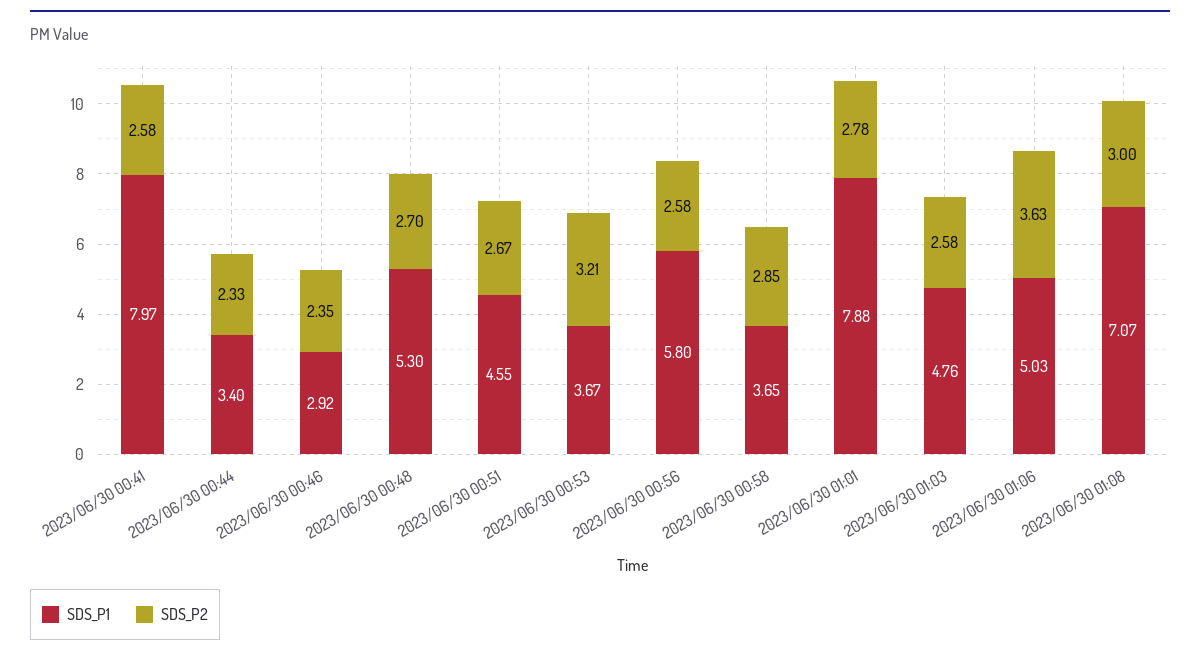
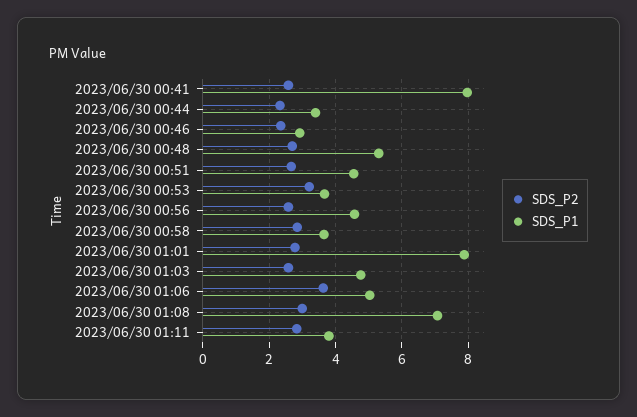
SDS_P1, 2023/06/30 00:56: 5.8 -> 4.6
SDS_P2, 2023/06/30 01:11: none -> 2.8
SDS_P1, 2023/06/30 01:11: none -> 3.8

